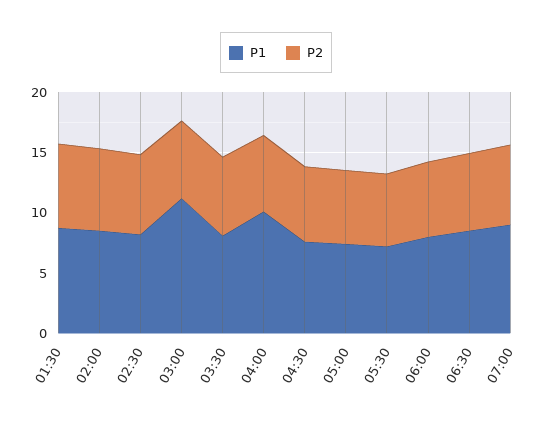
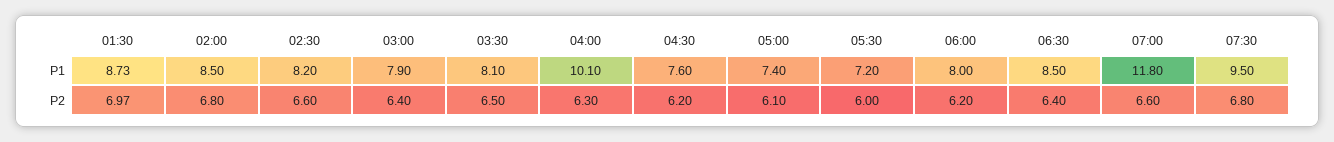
P1, 03:00: 11 -> 7.9
P1, 07:00: 9 -> 11.8
P1, 07:30: none -> 9.5
P2, 07:30: none -> 6.8

